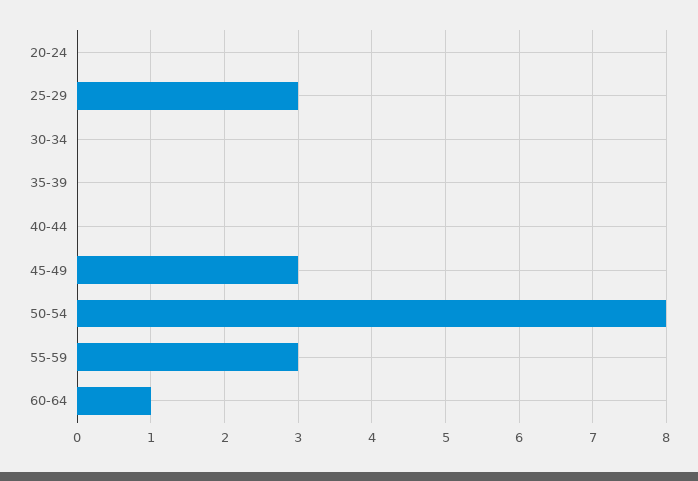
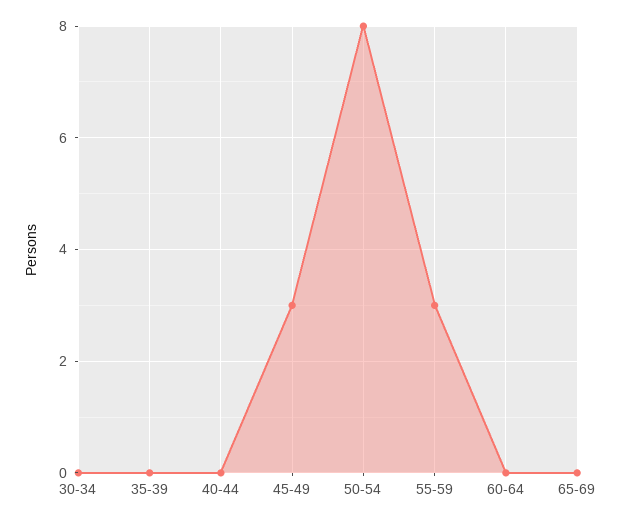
20-24: 0 -> none
25-29: 3 -> none
60-64: 1 -> 0
65-69: none -> 0

